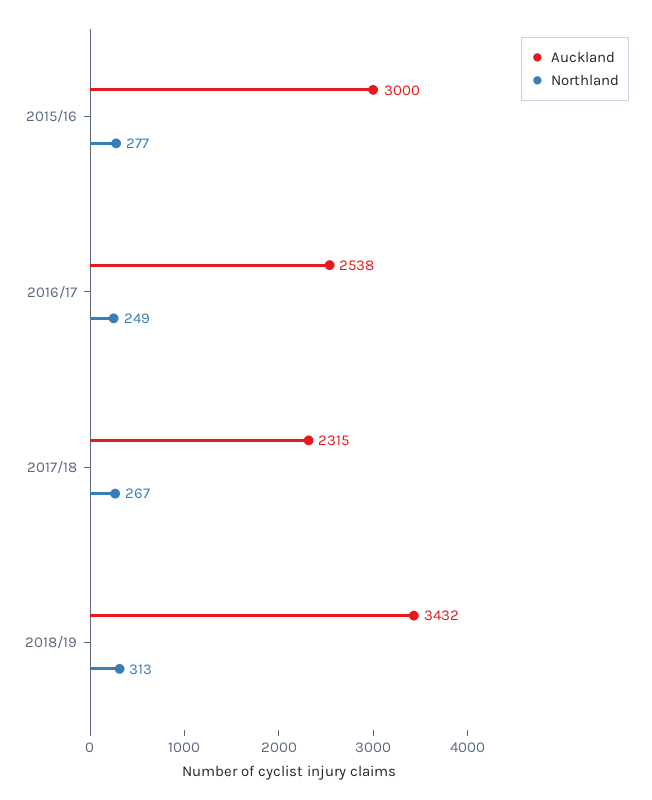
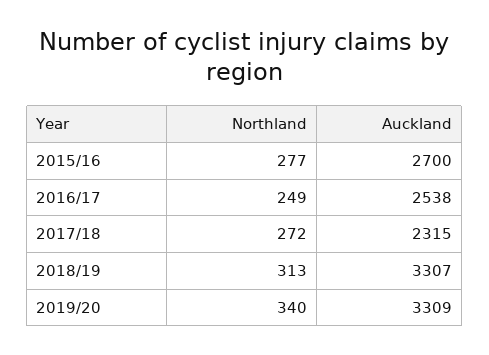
Auckland, 2015/16: 3000 -> 2700
Northland, 2017/18: 267 -> 272
Auckland, 2018/19: 3432 -> 3307
Northland, 2019/20: none -> 340
Auckland, 2019/20: none -> 3309

